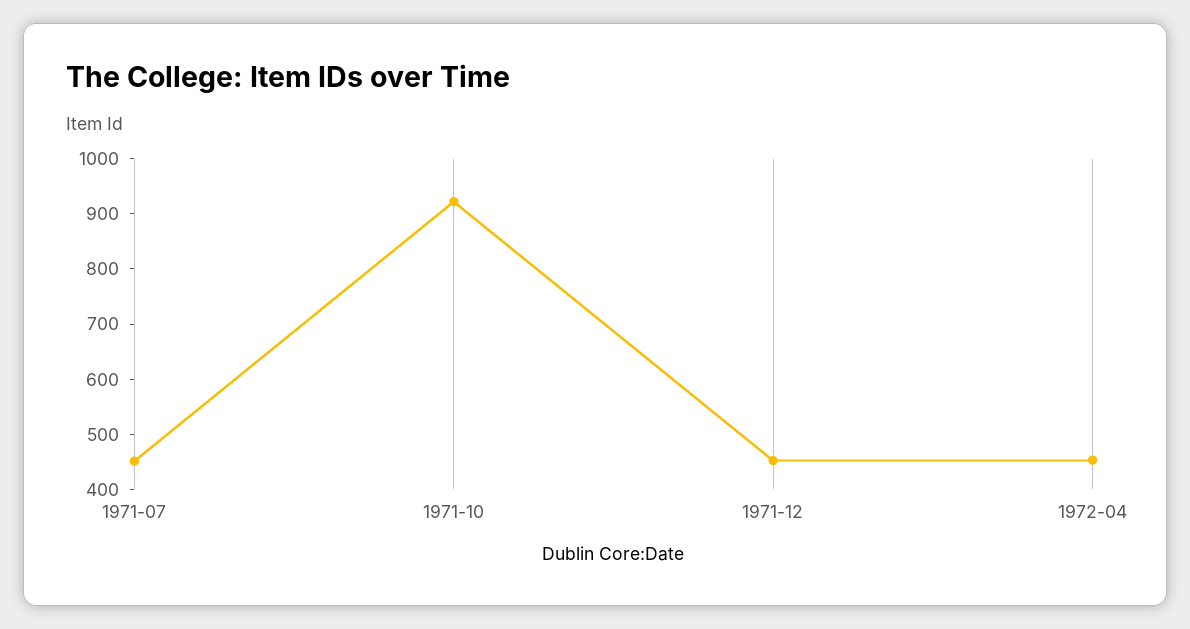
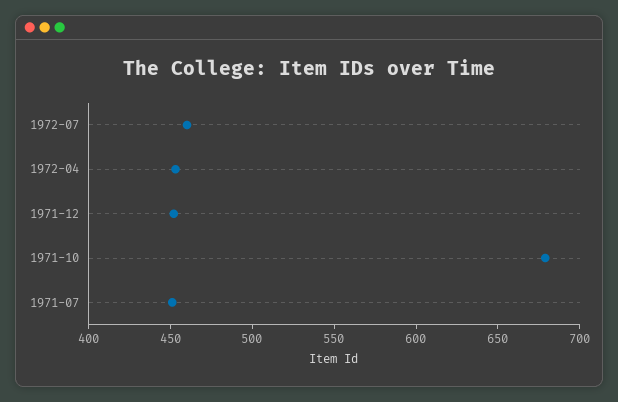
1971-10: 920 -> 680
1972-07: none -> 460

